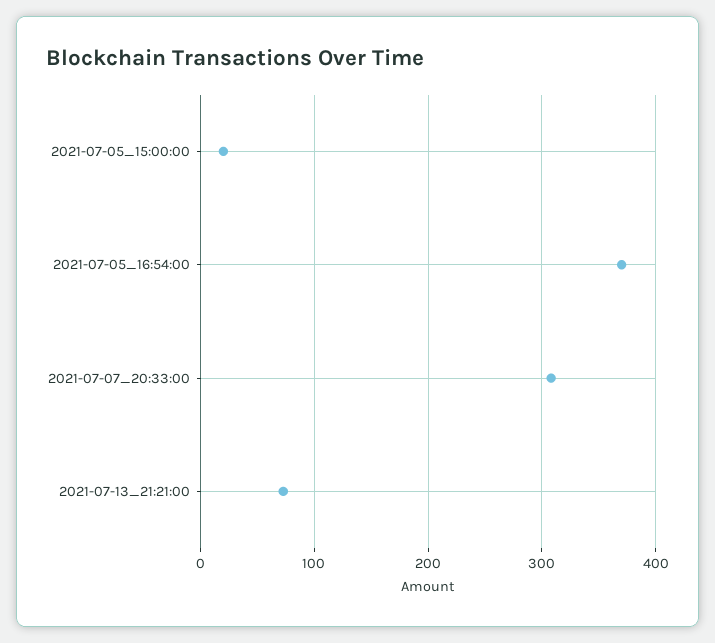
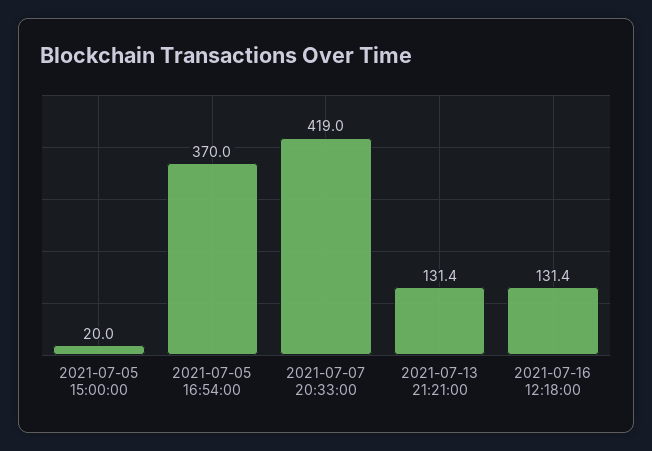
2021-07-07_20:33:00: 310 -> 419
2021-07-13_21:21:00: 70 -> 131.4
2021-07-16 12:18:00: none -> 131.4

